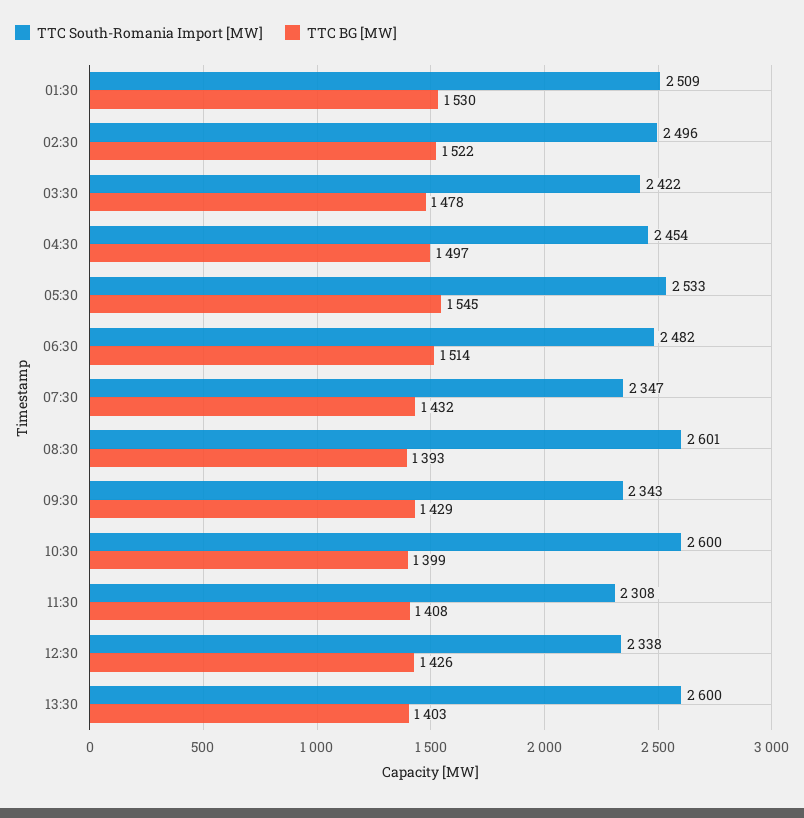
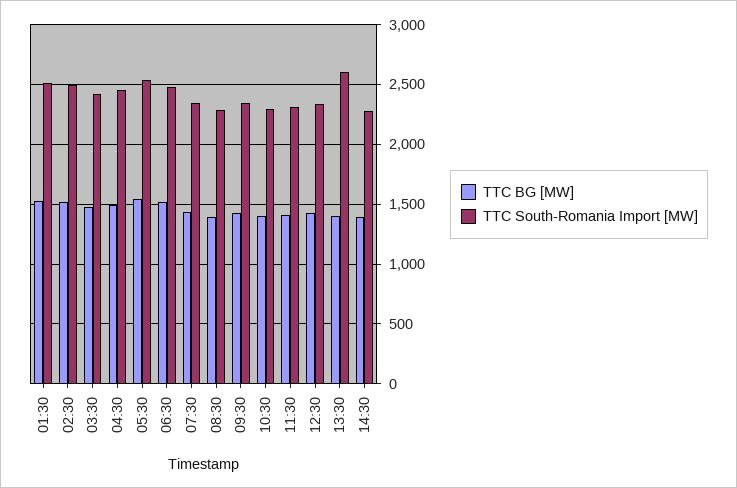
TTC South-Romania Import [MW], 08:30: 2601 -> 2300
TTC South-Romania Import [MW], 10:30: 2600 -> 2300
TTC BG [MW], 14:30: none -> 1400
TTC South-Romania Import [MW], 14:30: none -> 2300

